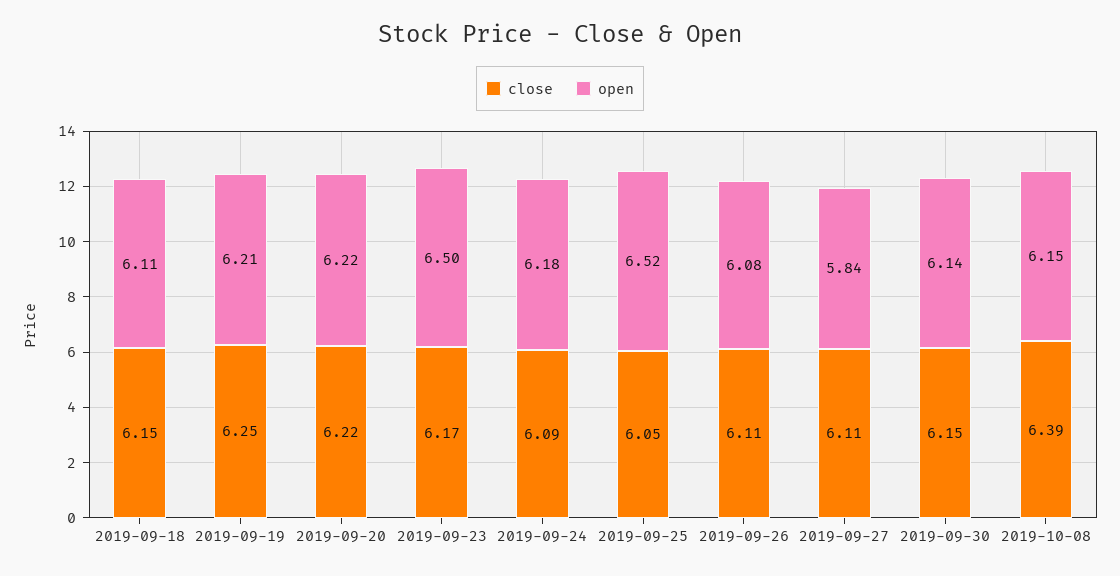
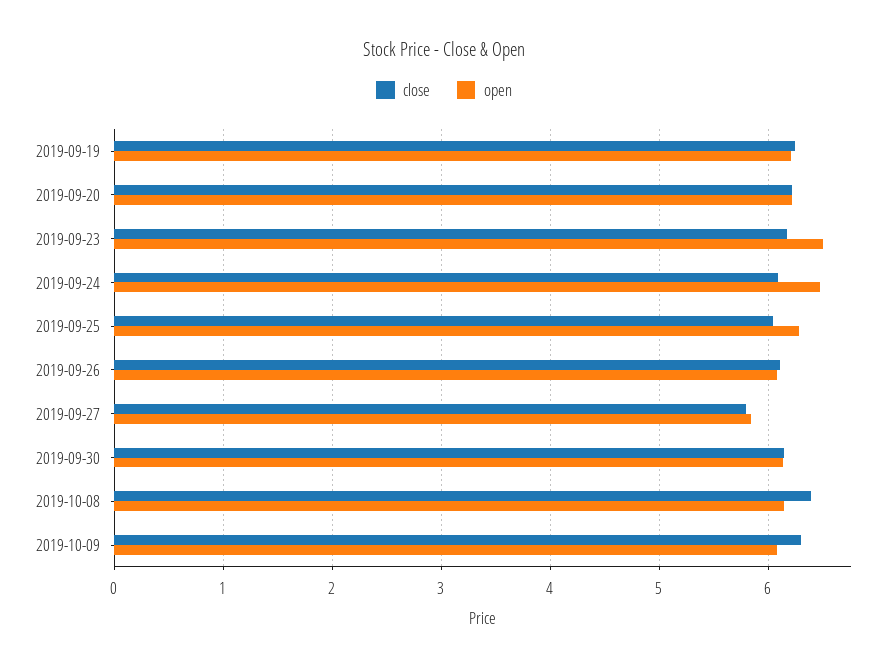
close, 2019-09-18: 6.15 -> none
open, 2019-09-18: 6.11 -> none
open, 2019-09-24: 6.18 -> 6.5
open, 2019-09-25: 6.52 -> 6.3
close, 2019-09-27: 6.11 -> 5.8
close, 2019-10-09: none -> 6.3
open, 2019-10-09: none -> 6.1

